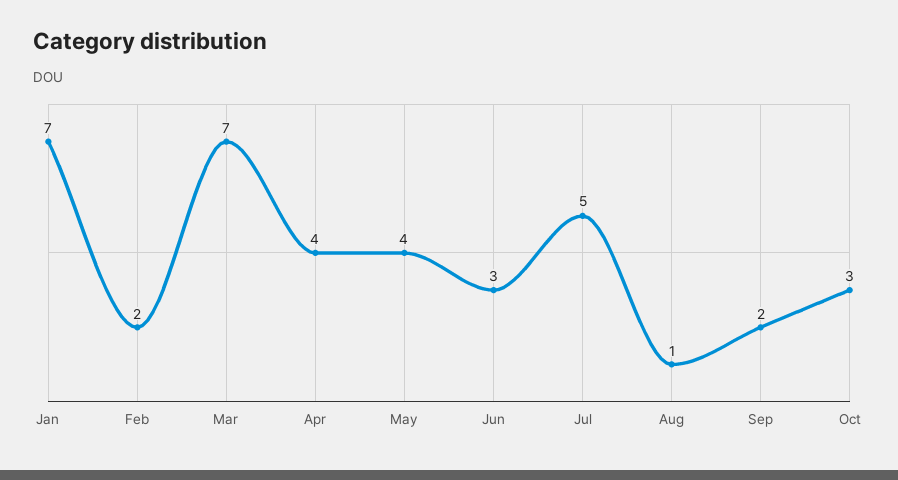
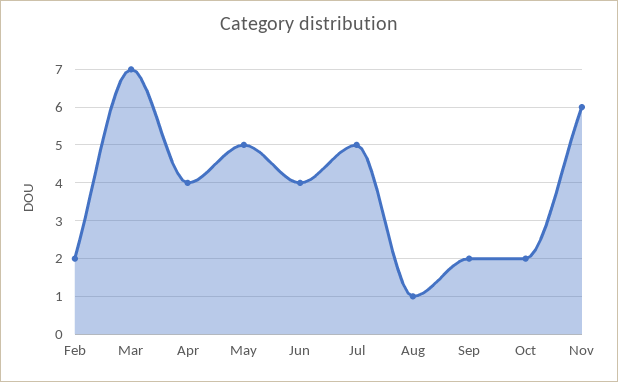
Jan: 7 -> none
May: 4 -> 5
Jun: 3 -> 4
Oct: 3 -> 2
Nov: none -> 6

